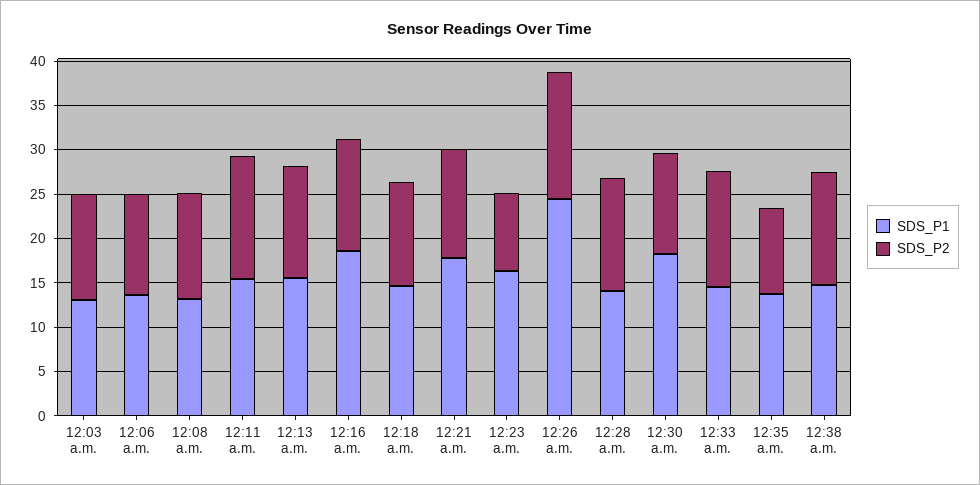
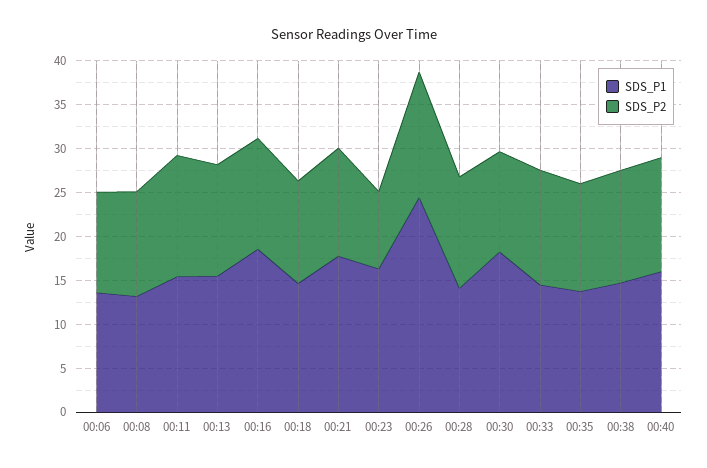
SDS_P1, 12:03 a.m.: 13 -> none
SDS_P2, 12:03 a.m.: 12 -> none
SDS_P2, 12:35 a.m.: 10 -> 12
SDS_P1, 00:40: none -> 16
SDS_P2, 00:40: none -> 13

